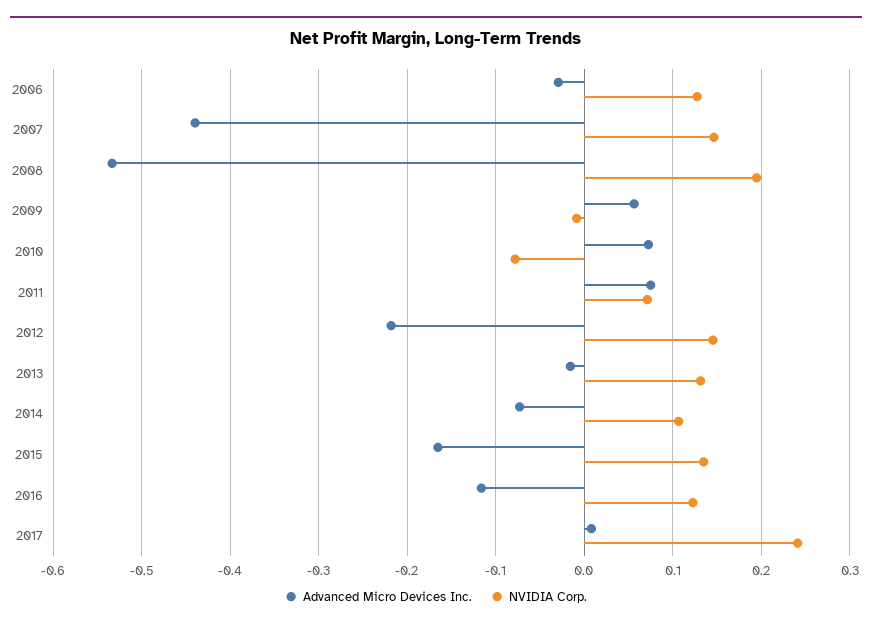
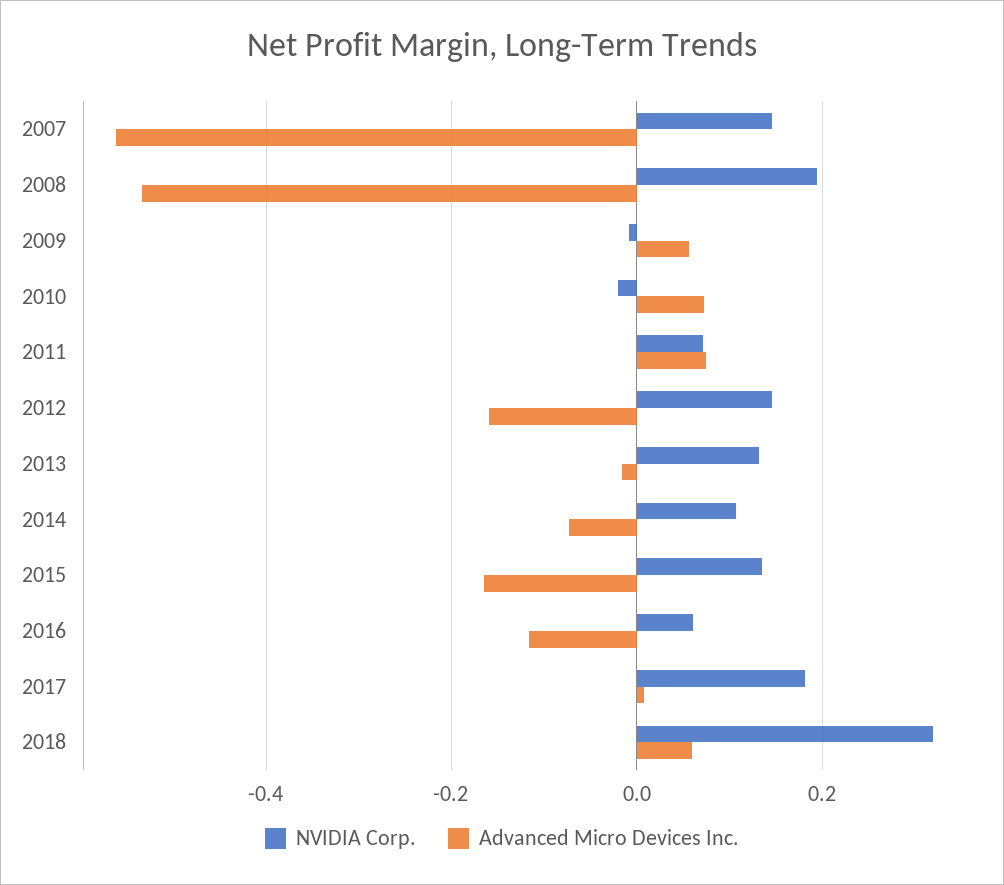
Advanced Micro Devices Inc., 2006: -0.03 -> none
NVIDIA Corp., 2006: 0.13 -> none
Advanced Micro Devices Inc., 2007: -0.44 -> -0.56
NVIDIA Corp., 2010: -0.08 -> -0.02
Advanced Micro Devices Inc., 2012: -0.22 -> -0.16
NVIDIA Corp., 2016: 0.12 -> 0.06
NVIDIA Corp., 2017: 0.24 -> 0.18
NVIDIA Corp., 2018: none -> 0.32
Advanced Micro Devices Inc., 2018: none -> 0.06

